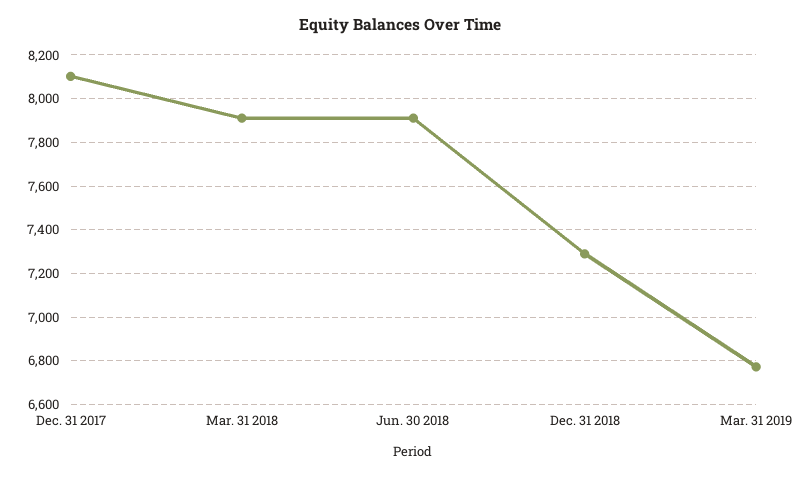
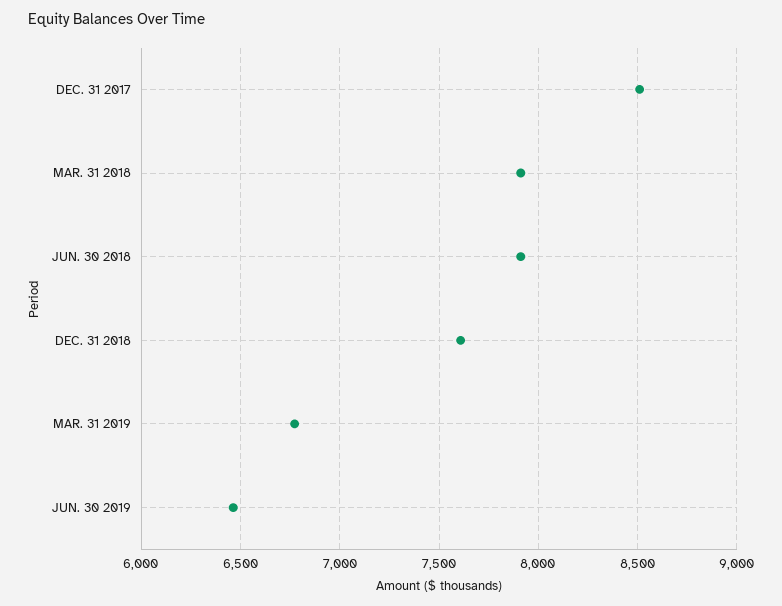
Dec. 31 2017: 8100 -> 8500
Dec. 31 2018: 7300 -> 7600
JUN. 30 2019: none -> 6450

